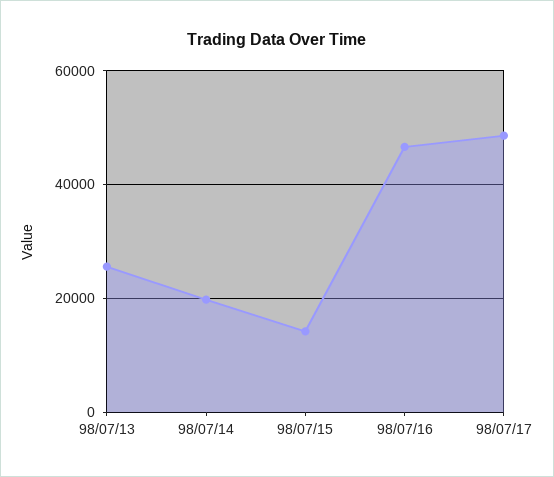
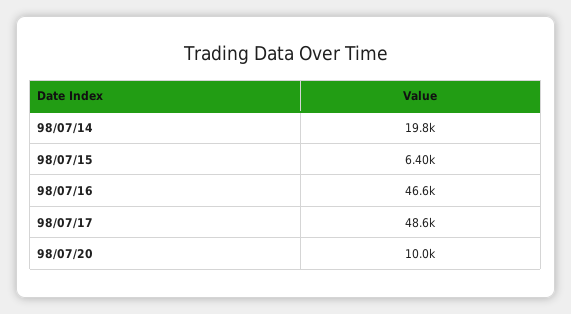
98/07/13: 26000 -> none
98/07/15: 14000 -> 6400
98/07/20: none -> 10000

